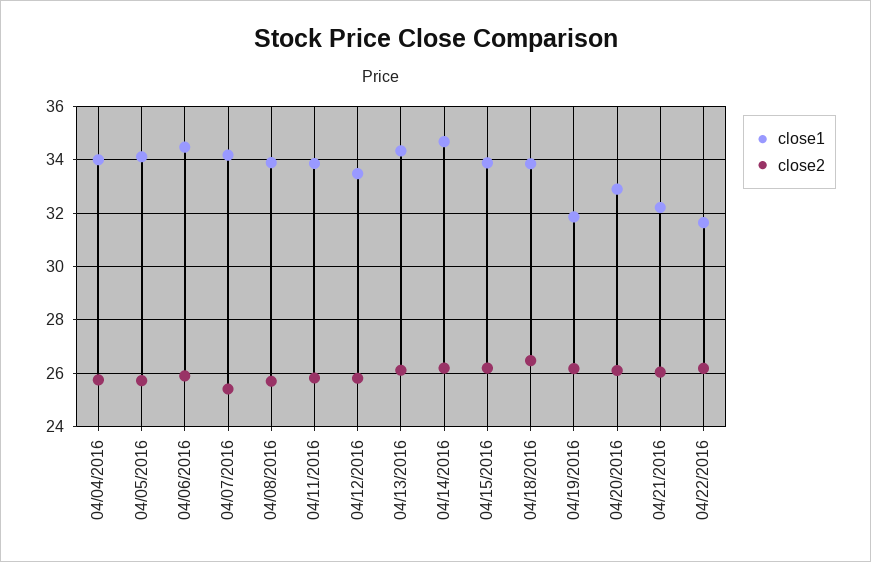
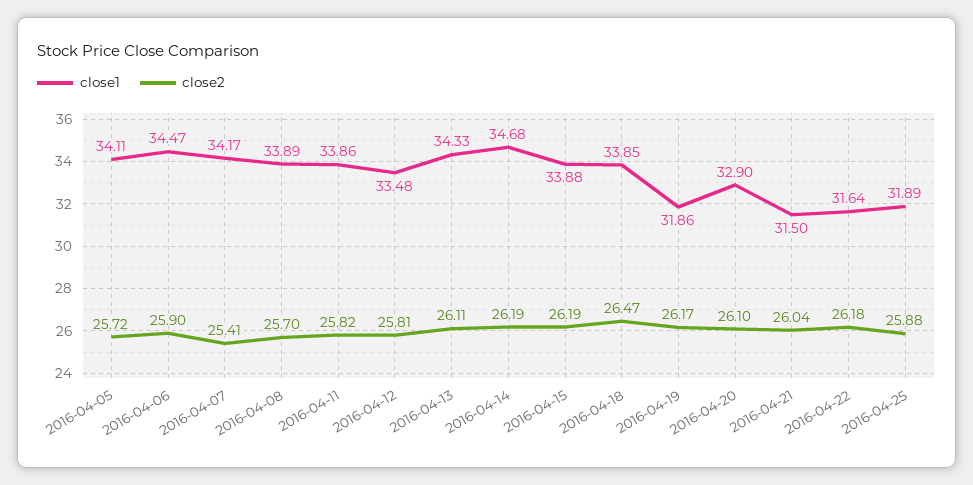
close1, 04/04/2016: 34 -> none
close2, 04/04/2016: 25.75 -> none
close1, 04/21/2016: 32.25 -> 31.5
close1, 2016-04-25: none -> 31.89
close2, 2016-04-25: none -> 25.88

